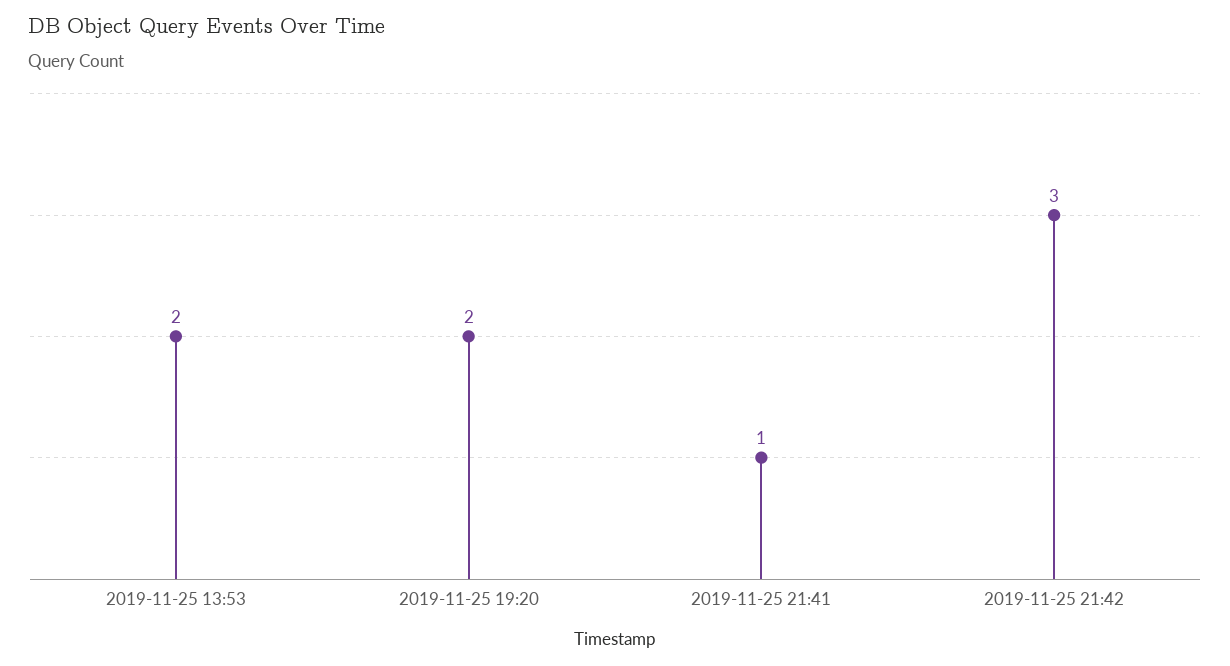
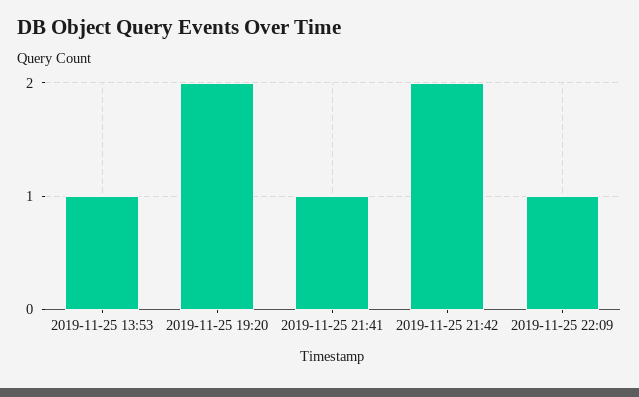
2019-11-25 13:53: 2 -> 1
2019-11-25 21:42: 3 -> 2
2019-11-25 22:09: none -> 1

